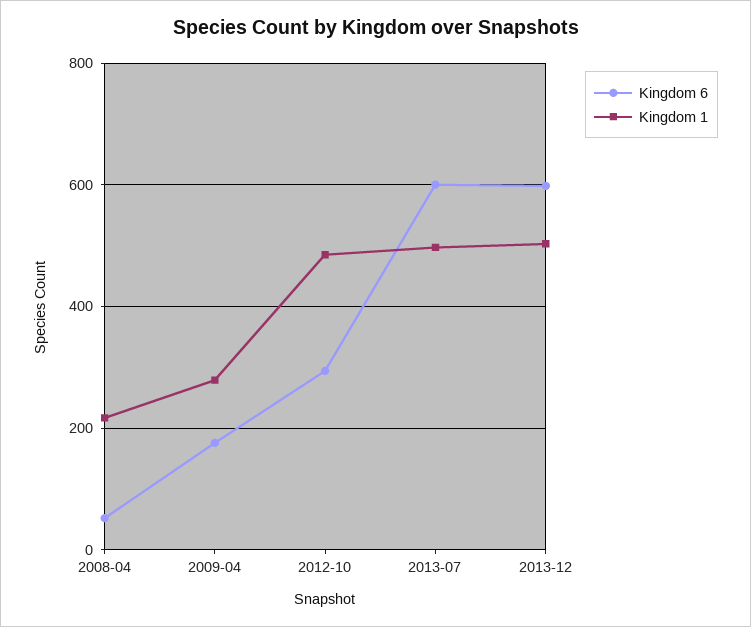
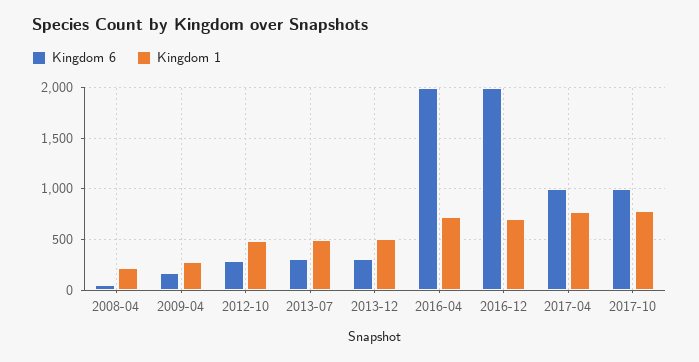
Kingdom 6, 2013-07: 600 -> 300
Kingdom 6, 2013-12: 600 -> 300
Kingdom 6, 2016-04: none -> 2000
Kingdom 1, 2016-04: none -> 700
Kingdom 6, 2016-12: none -> 2000
Kingdom 1, 2016-12: none -> 700
Kingdom 6, 2017-04: none -> 1000
Kingdom 1, 2017-04: none -> 800
Kingdom 6, 2017-10: none -> 1000
Kingdom 1, 2017-10: none -> 800

